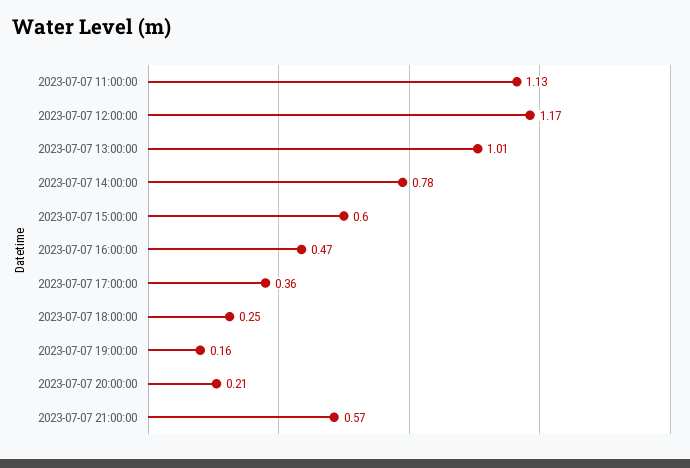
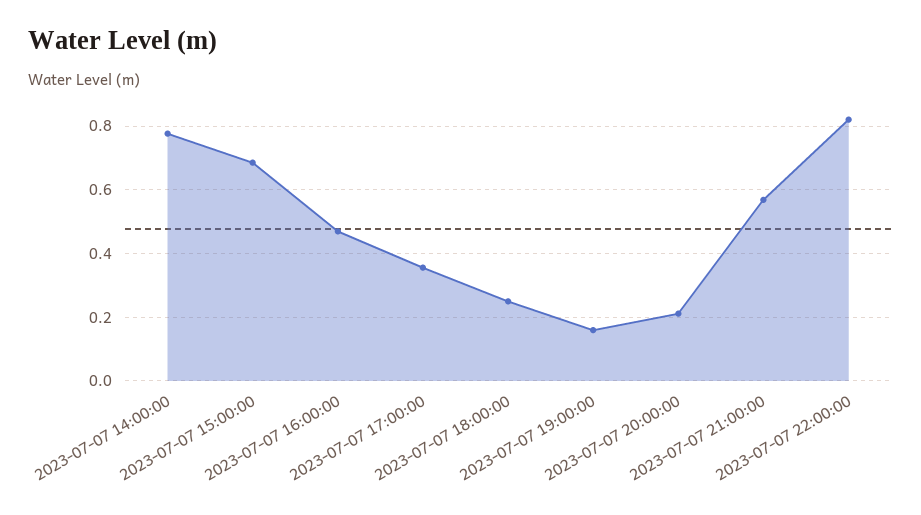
2023-07-07 11:00:00: 1.13 -> none
2023-07-07 12:00:00: 1.17 -> none
2023-07-07 13:00:00: 1.01 -> none
2023-07-07 15:00:00: 0.6 -> 0.68
2023-07-07 22:00:00: none -> 0.82

